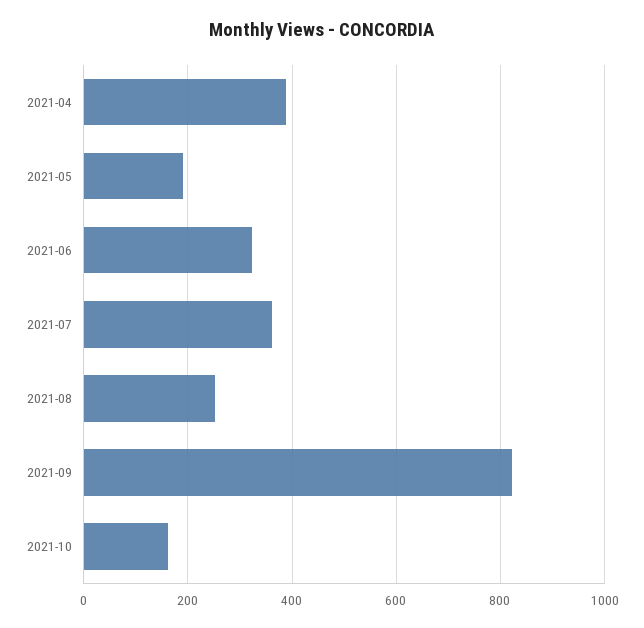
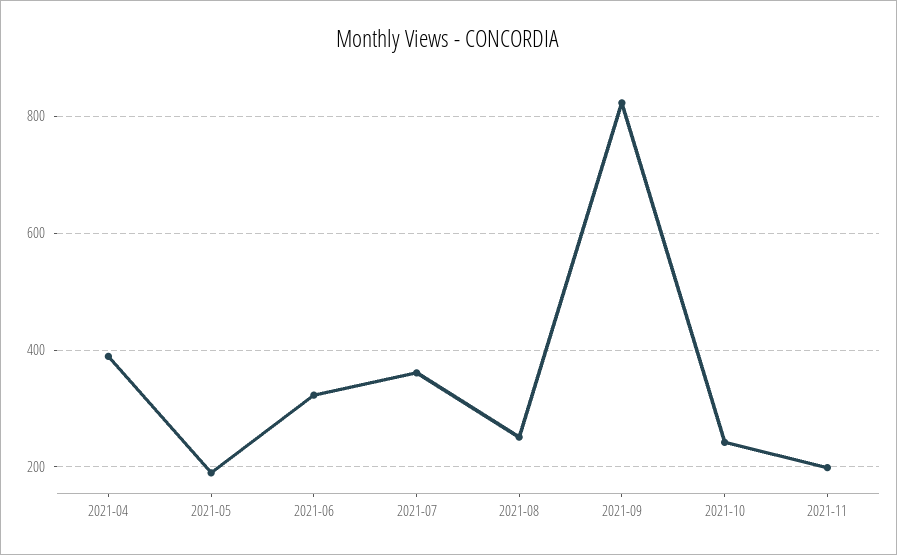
2021-10: 160 -> 240
2021-11: none -> 200

